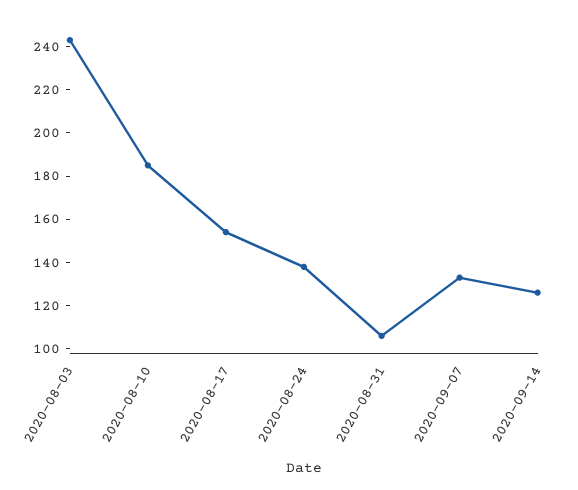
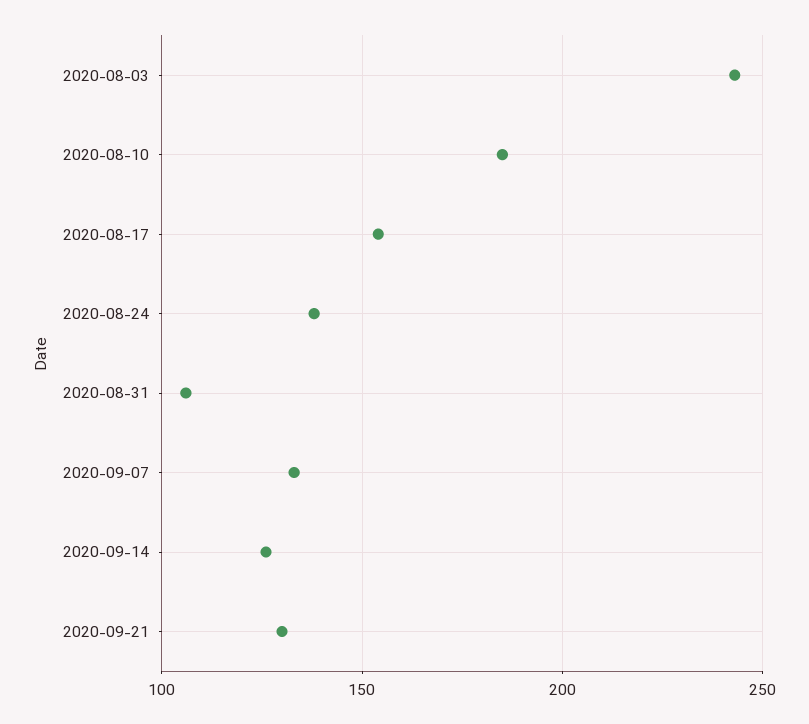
2020-09-21: none -> 130

